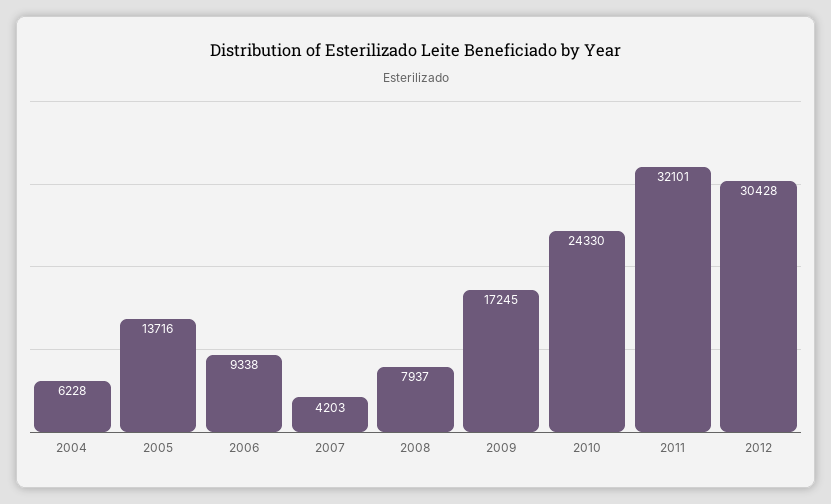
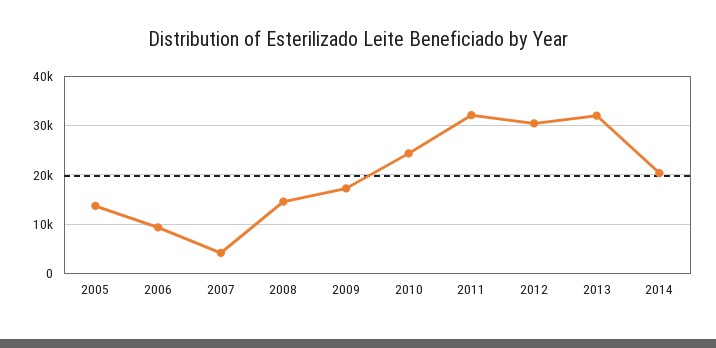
2004: 6228 -> none
2008: 7937 -> 14000
2013: none -> 32000
2014: none -> 20000

